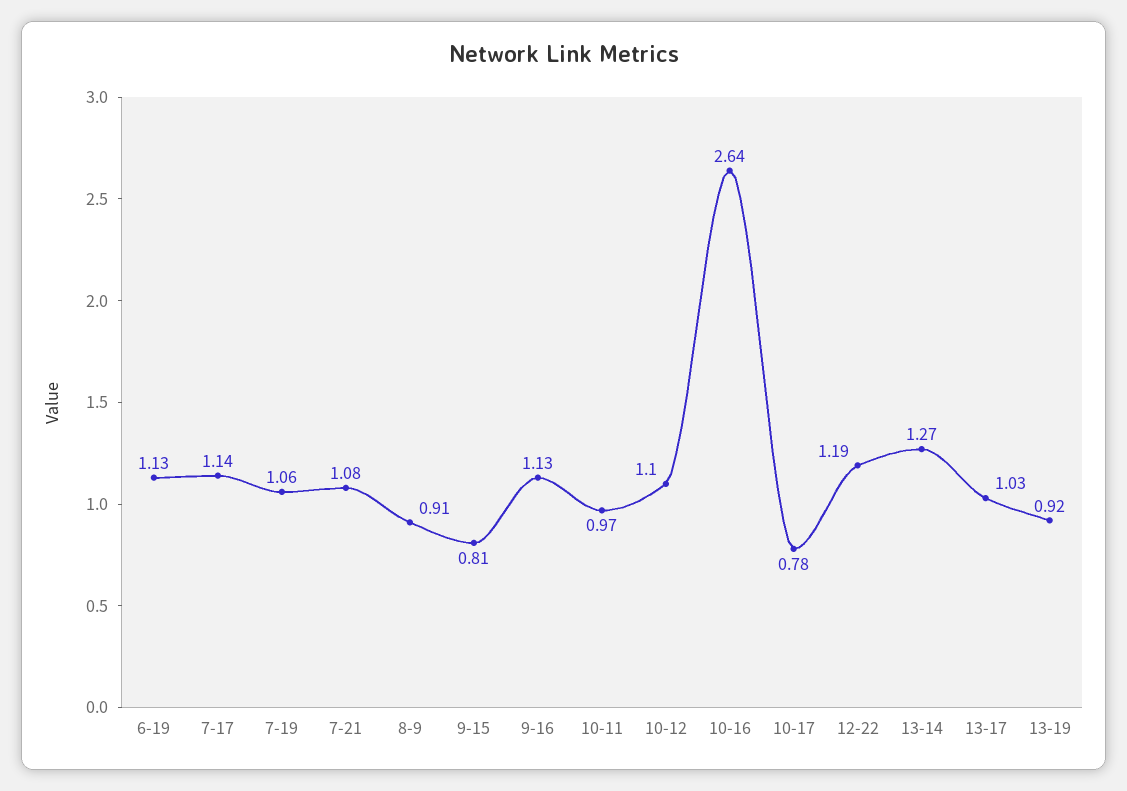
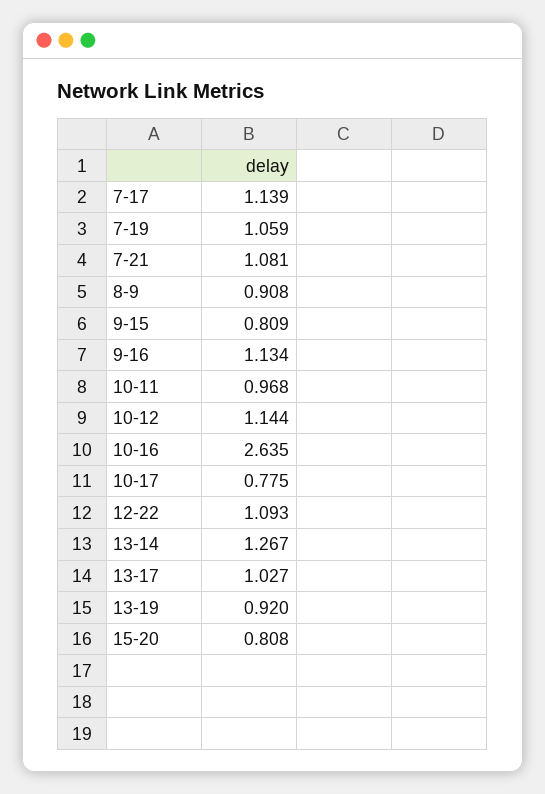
6-19: 1.13 -> none
10-12: 1.1 -> 1.144
12-22: 1.19 -> 1.093
15-20: none -> 0.808

